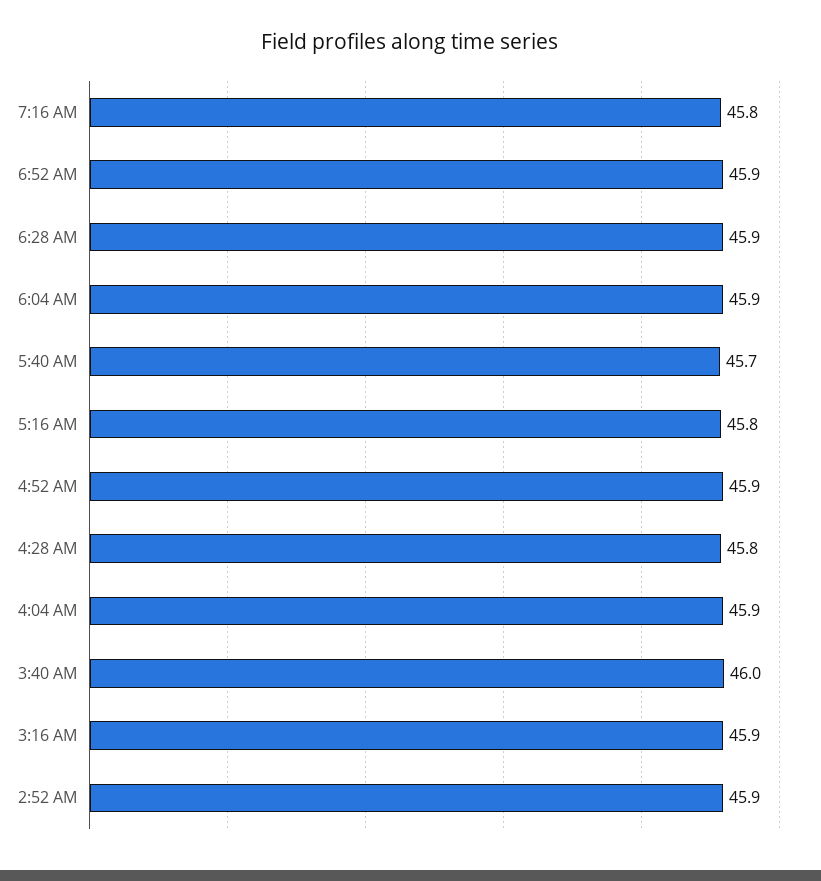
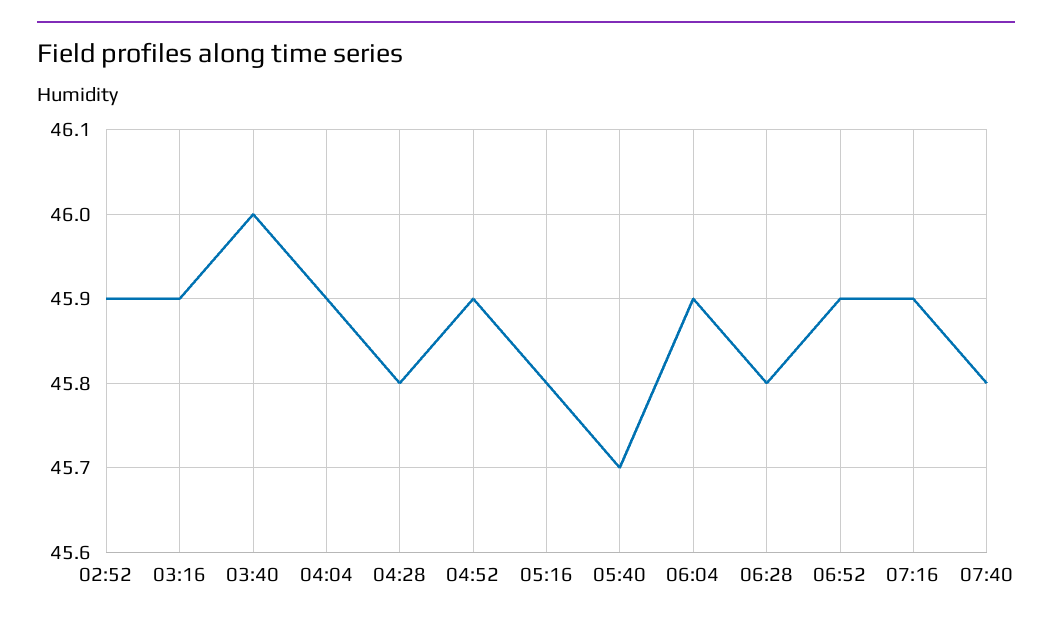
7:16 AM: 45.8 -> 45.9
6:28 AM: 45.9 -> 45.8
07:40: none -> 45.8

